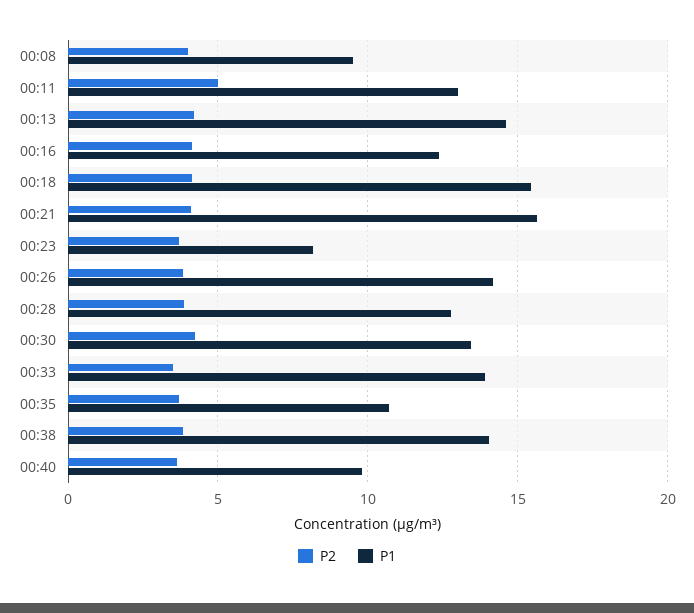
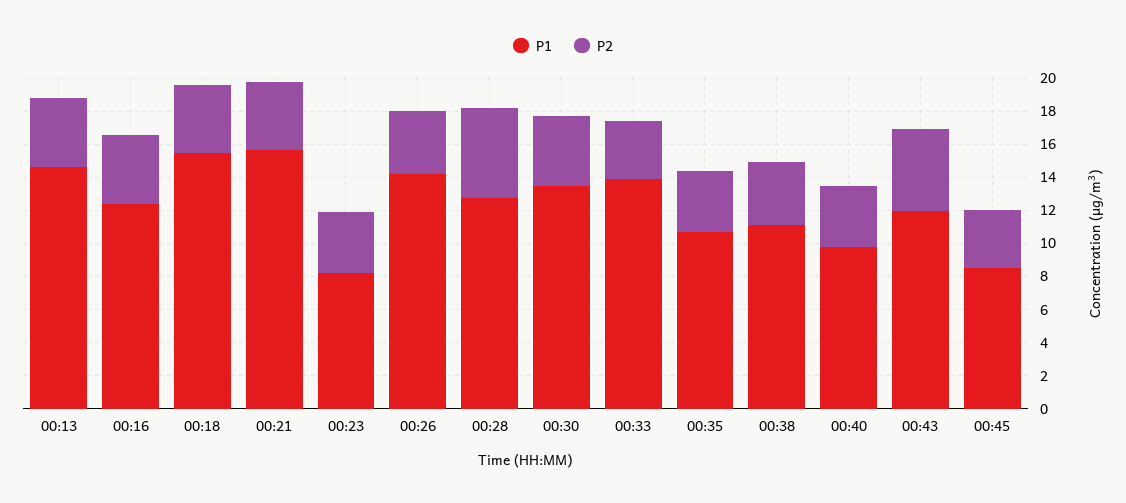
P2, 00:08: 4 -> none
P1, 00:08: 9.5 -> none
P2, 00:11: 5 -> none
P1, 00:11: 13 -> none
P2, 00:28: 4 -> 5.5
P1, 00:38: 14 -> 11
P1, 00:43: none -> 12
P2, 00:43: none -> 5
P1, 00:45: none -> 8.5
P2, 00:45: none -> 3.5

